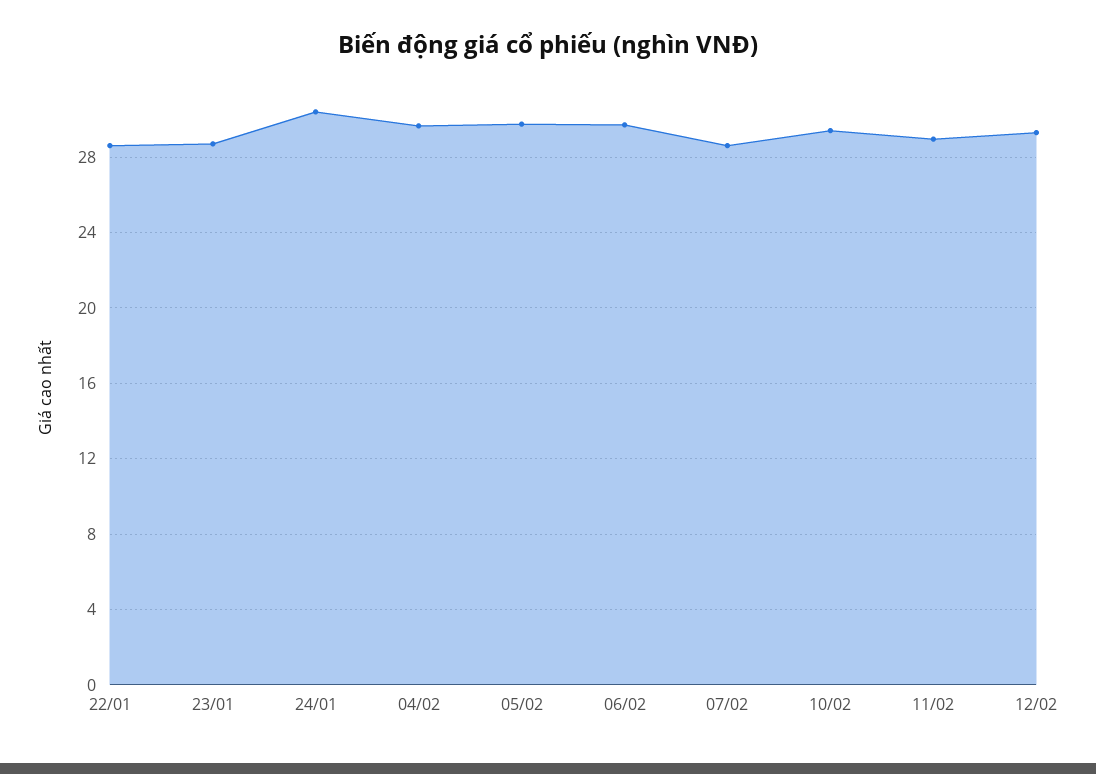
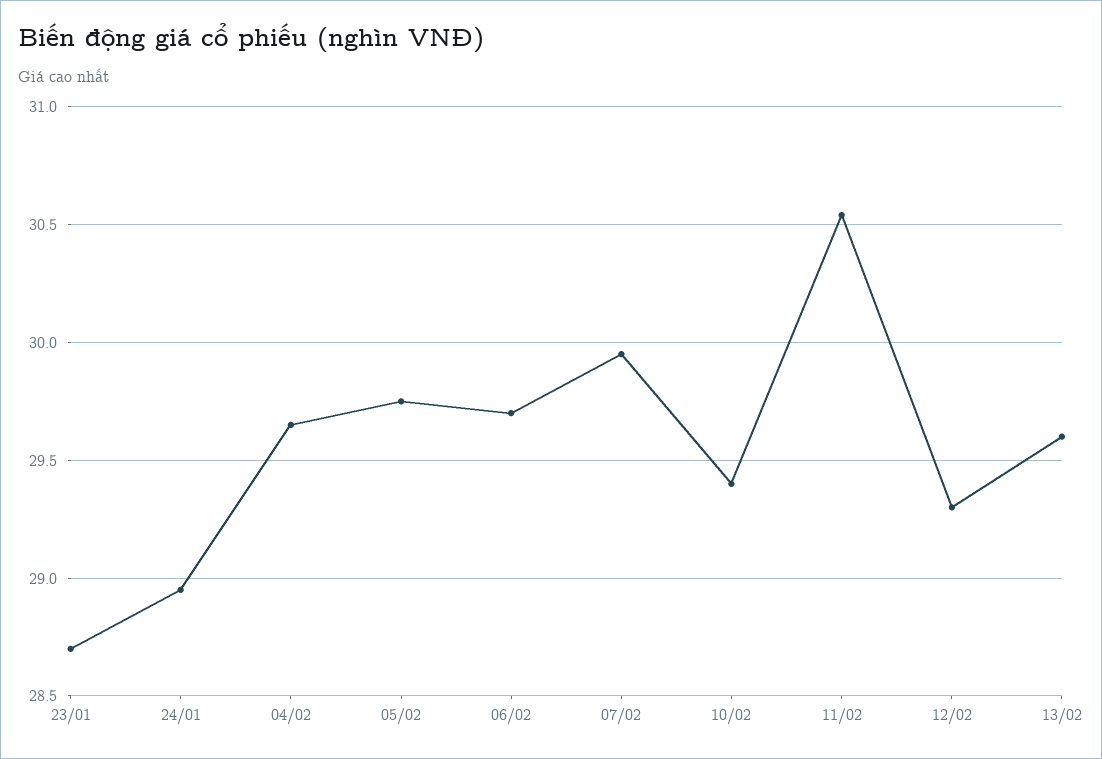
22/01: 28.5 -> none
24/01: 30.5 -> 28.95
07/02: 28.5 -> 29.95
11/02: 29 -> 30.55
13/02: none -> 29.6

